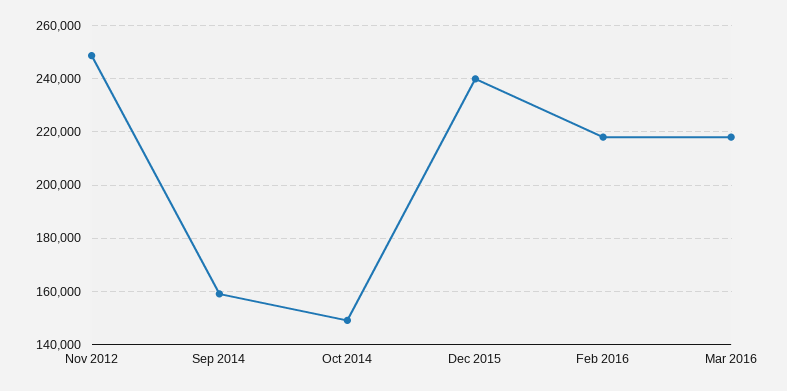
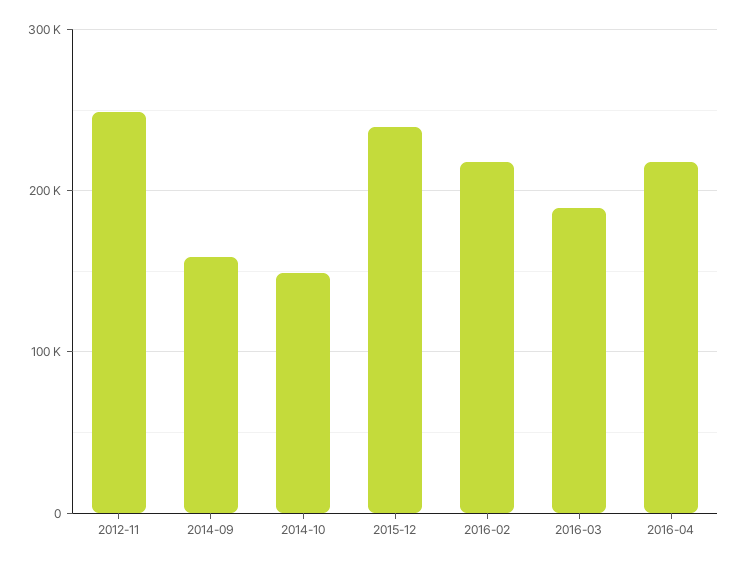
Mar 2016: 217500 -> 190000
2016-04: none -> 220000

